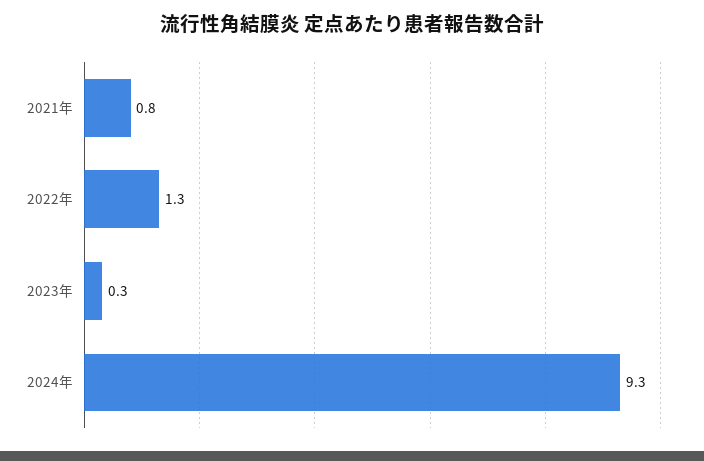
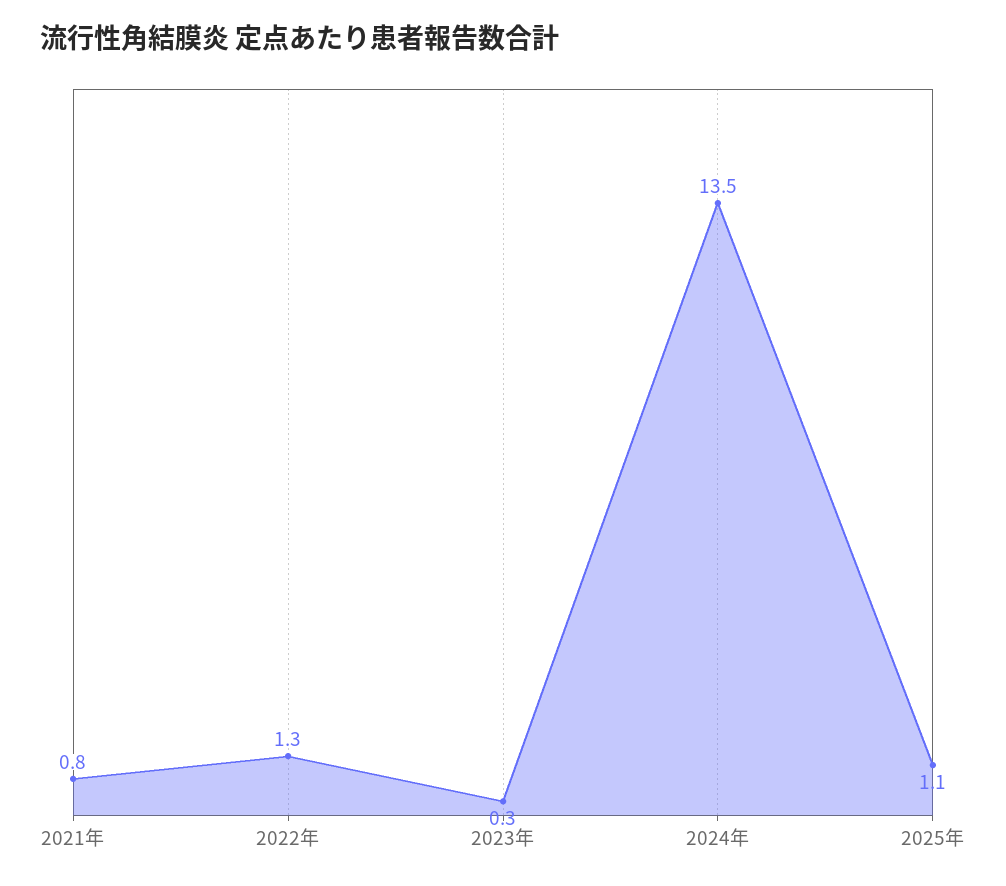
2024年: 9.3 -> 13.5
2025年: none -> 1.1

